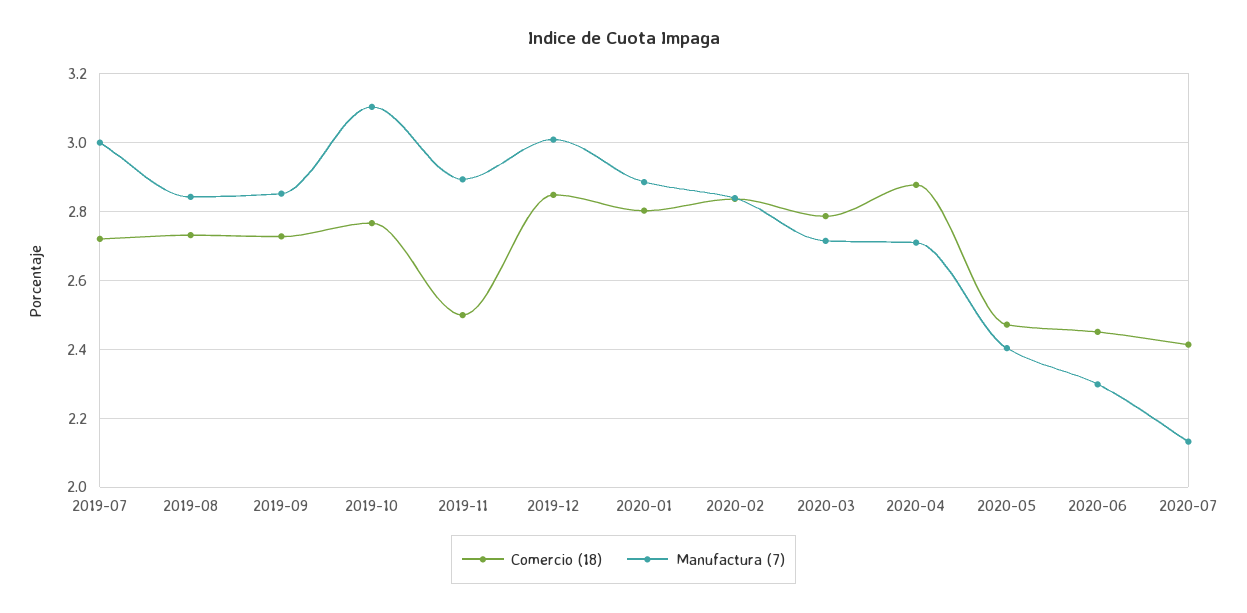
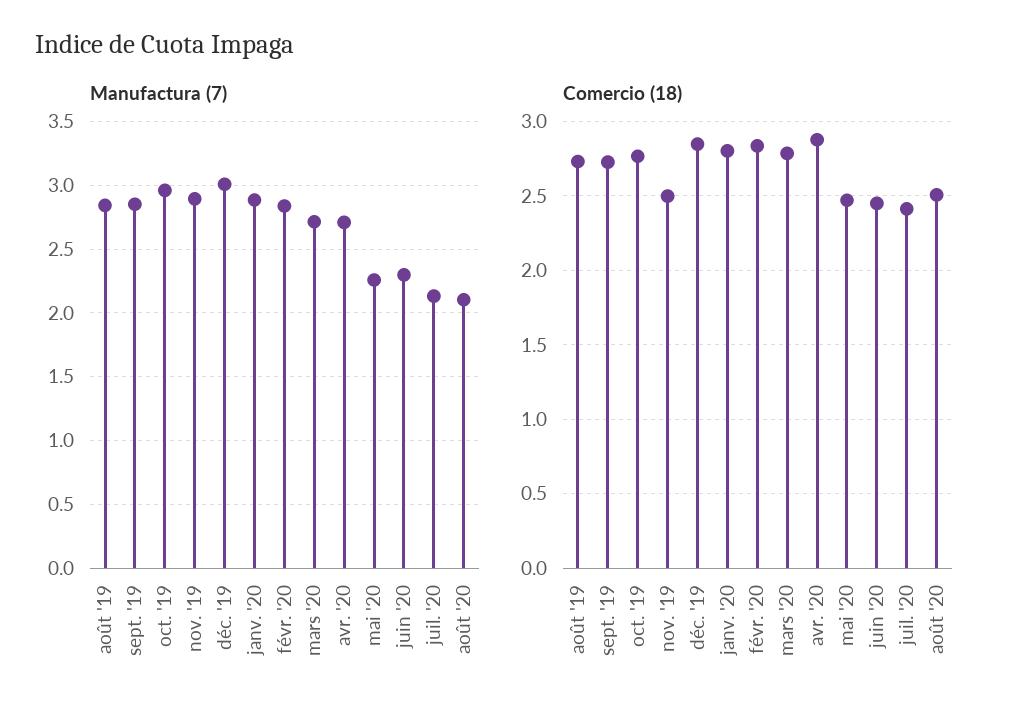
Comercio (18), 2019-07: 2.72 -> none
Manufactura (7), 2019-07: 3 -> none
Manufactura (7), 2019-10: 3.1 -> 2.95
Manufactura (7), 2020-05: 2.4 -> 2.25
Manufactura (7), août '20: none -> 2.1
Comercio (18), août '20: none -> 2.5

